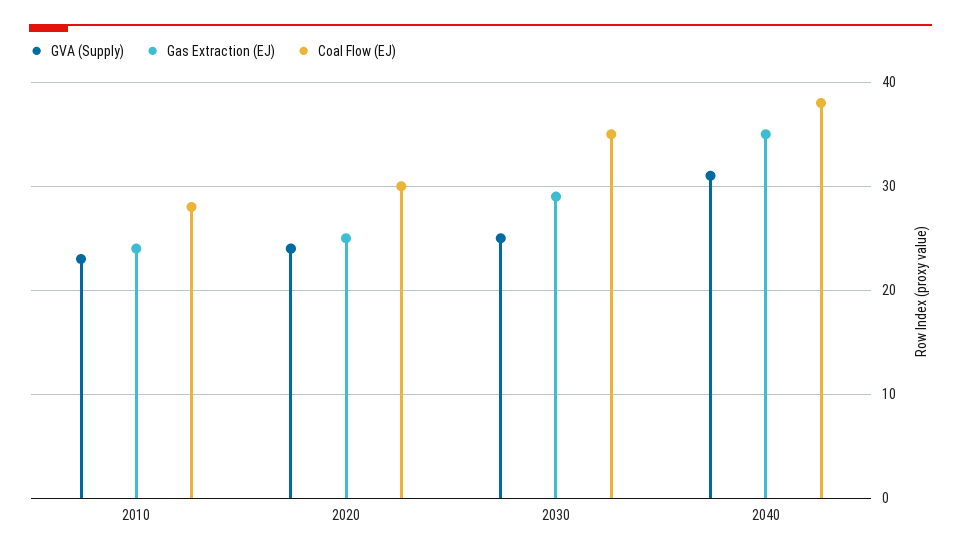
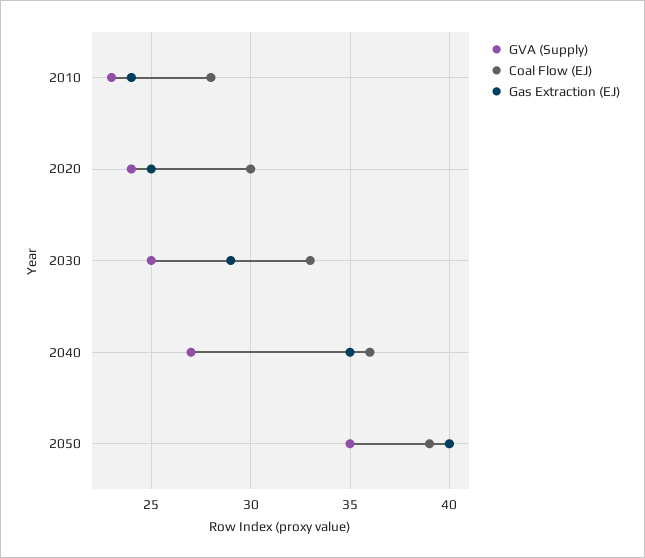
Coal Flow (EJ), 2030: 35 -> 33
GVA (Supply), 2040: 31 -> 27
Coal Flow (EJ), 2040: 38 -> 36
GVA (Supply), 2050: none -> 35
Coal Flow (EJ), 2050: none -> 39
Gas Extraction (EJ), 2050: none -> 40

